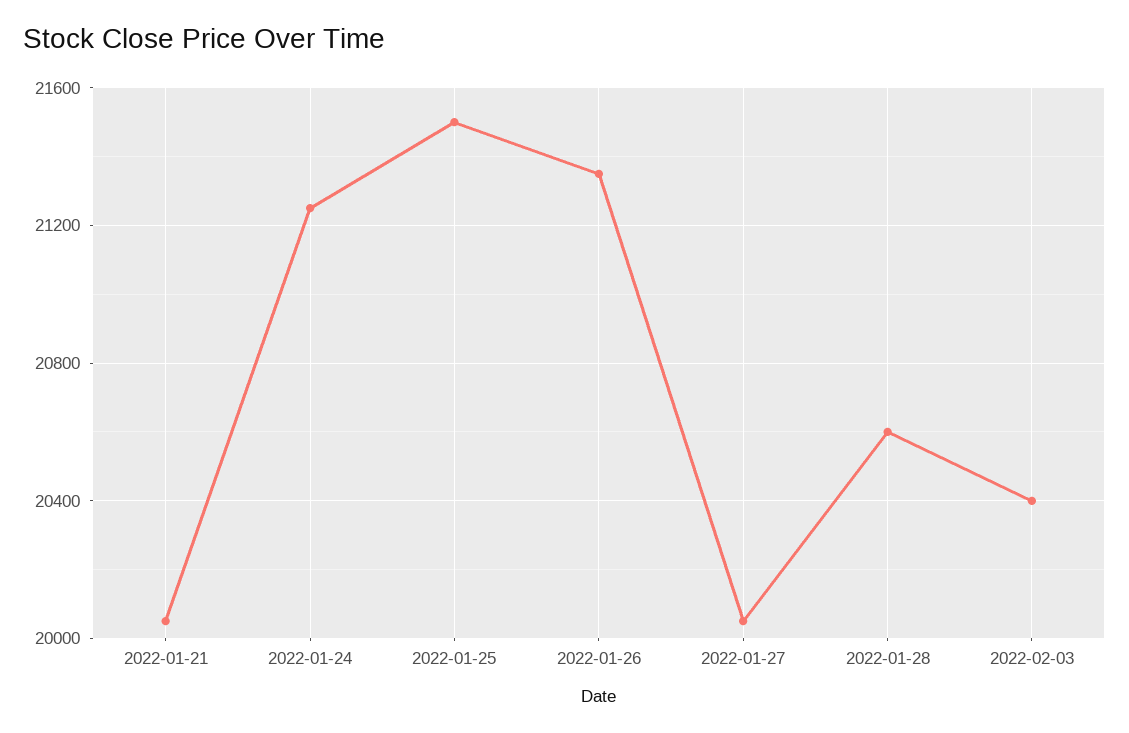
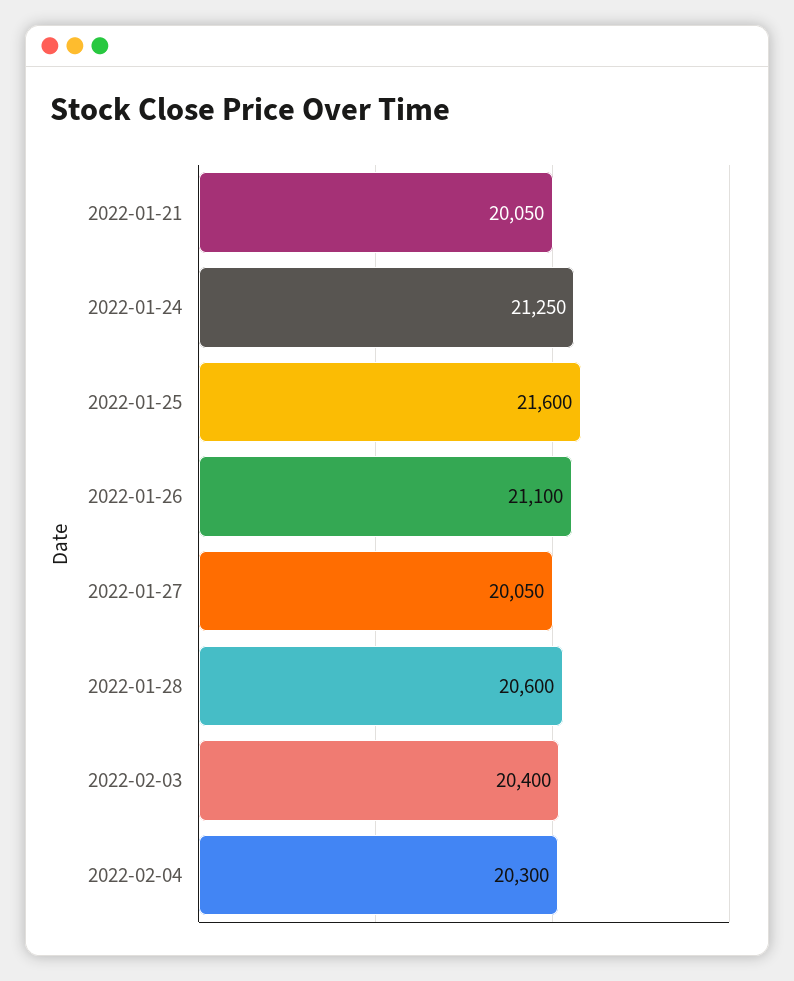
2022-01-25: 21500 -> 21600
2022-01-26: 21350 -> 21100
2022-02-04: none -> 20300

